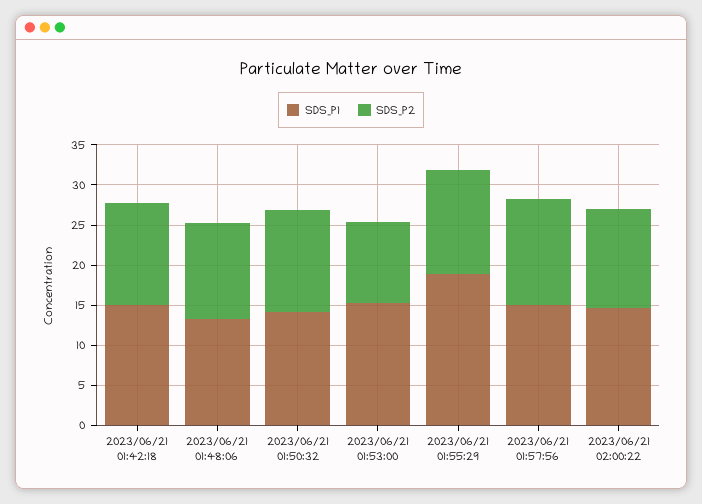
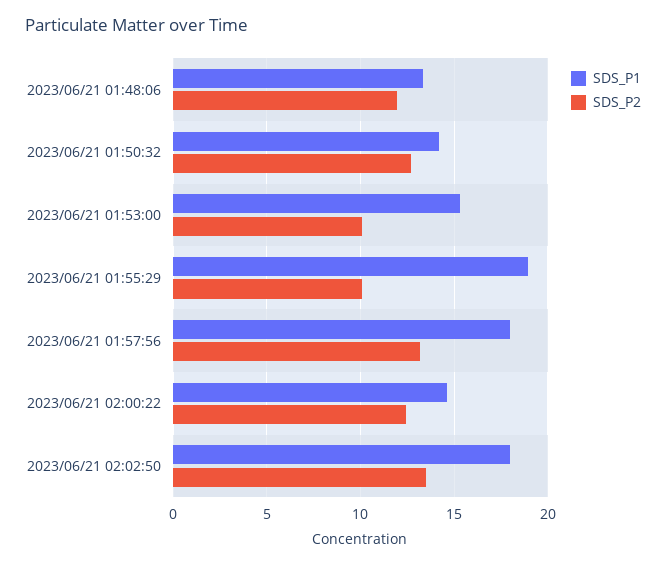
SDS_P1, 2023/06/21 01:42:18: 15 -> none
SDS_P2, 2023/06/21 01:42:18: 13 -> none
SDS_P2, 2023/06/21 01:55:29: 13 -> 10
SDS_P1, 2023/06/21 01:57:56: 15 -> 18
SDS_P1, 2023/06/21 02:02:50: none -> 18
SDS_P2, 2023/06/21 02:02:50: none -> 13.5

